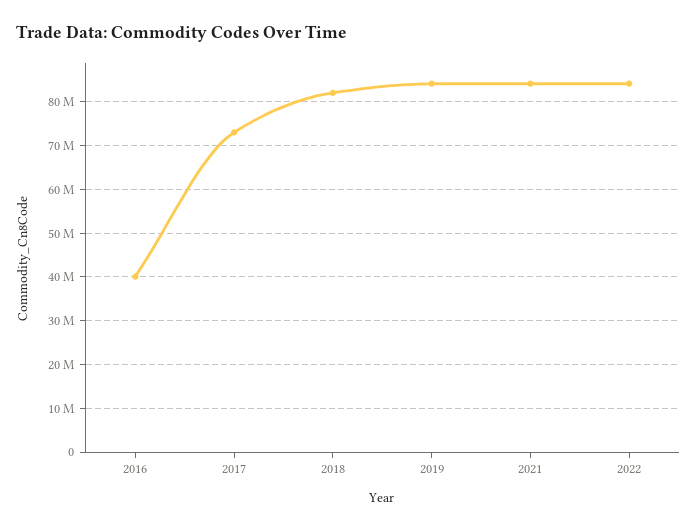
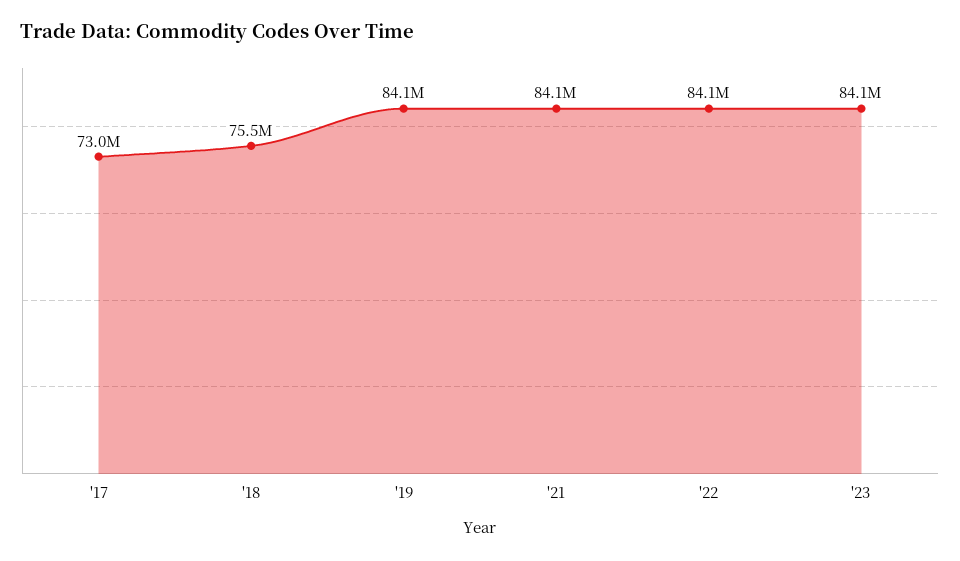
2016: 40000000 -> none
2018: 82000000 -> 75500000
'23: none -> 84100000

